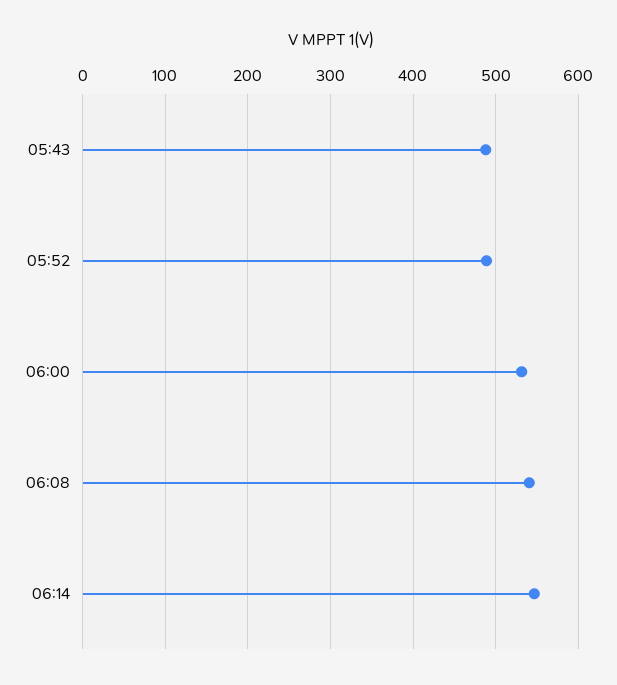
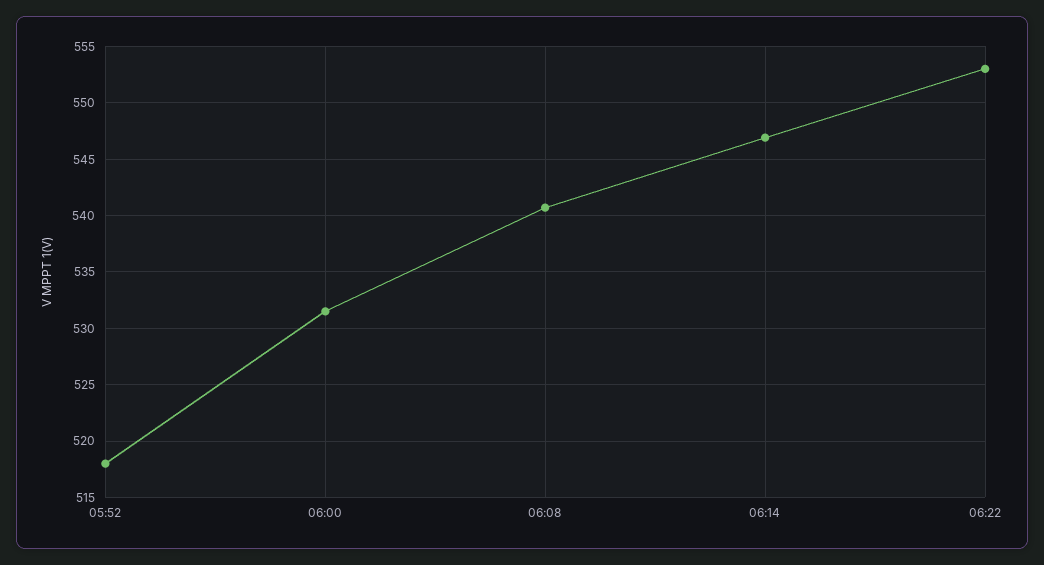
05:43: 490 -> none
05:52: 490 -> 518
06:22: none -> 553

